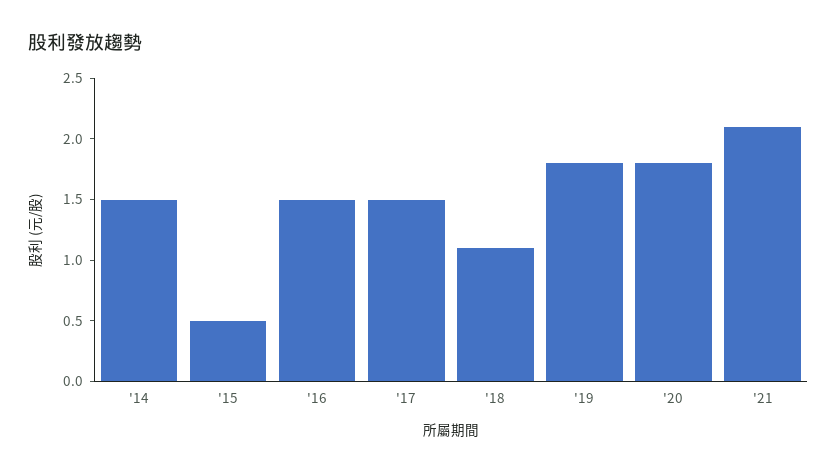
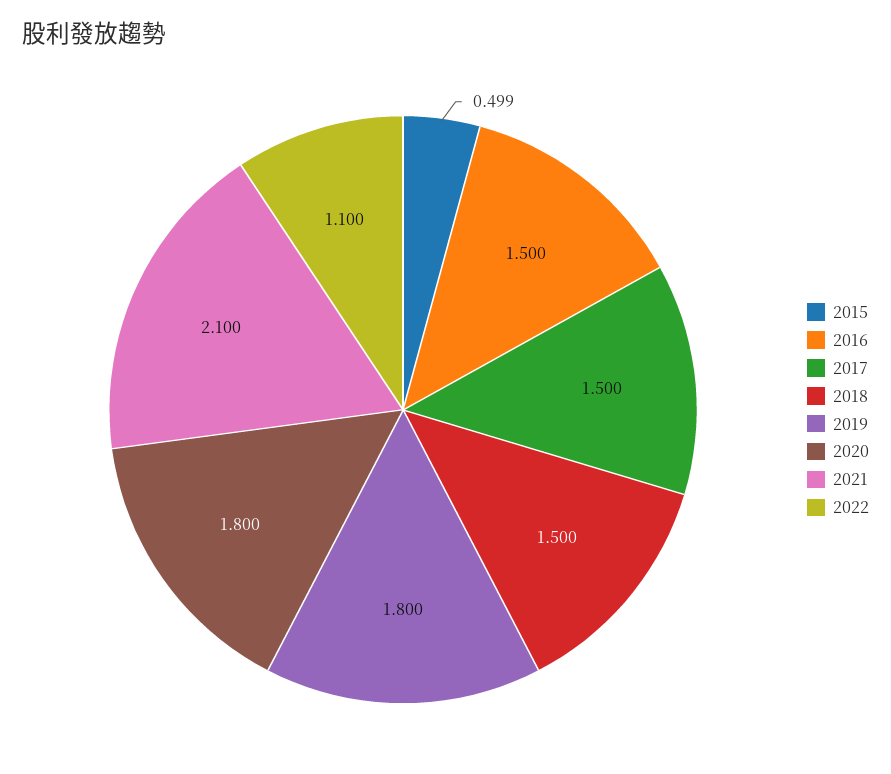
'14: 1.5 -> none
'18: 1.1 -> 1.5
2022: none -> 1.1

